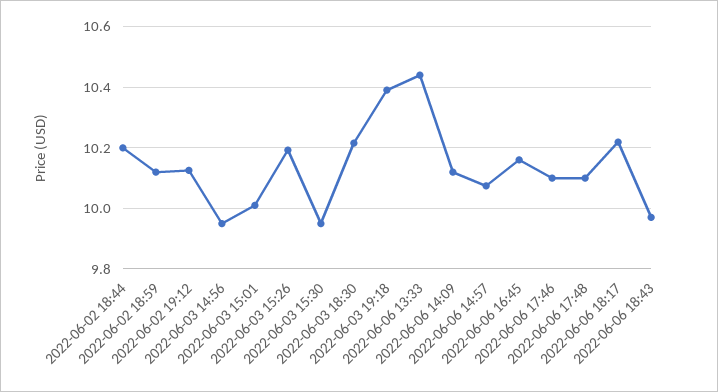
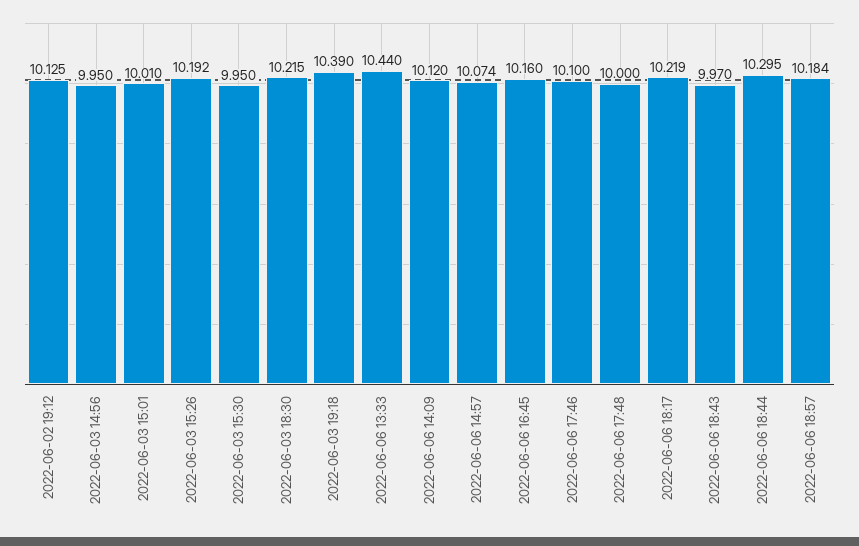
2022-06-02 18:44: 10.2 -> none
2022-06-02 18:59: 10.12 -> none
2022-06-06 17:48: 10.1 -> 10
2022-06-06 18:44: none -> 10.295
2022-06-06 18:57: none -> 10.184

